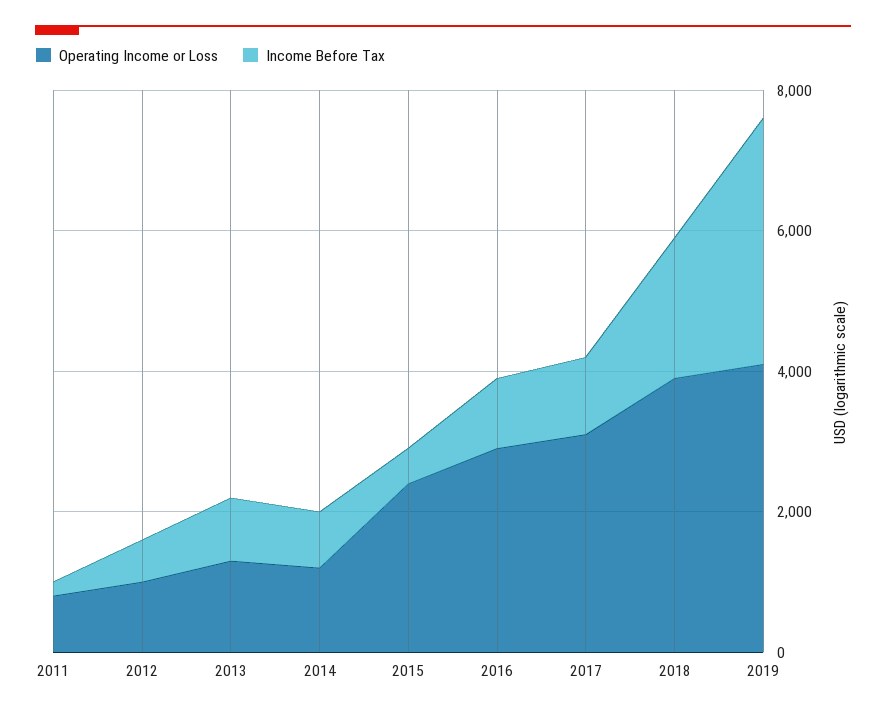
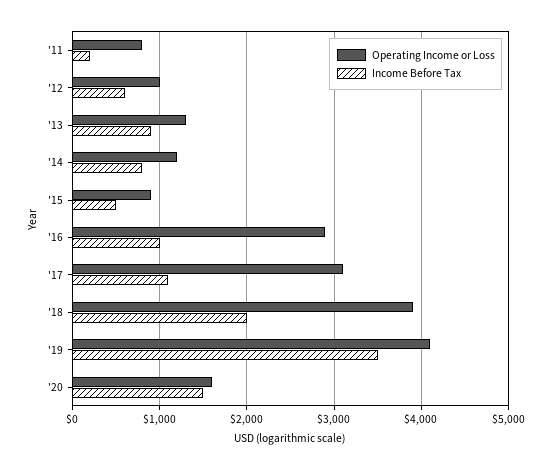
Operating Income or Loss, 2015: 2500 -> 900
Operating Income or Loss, '20: none -> 1600
Income Before Tax, '20: none -> 1500

